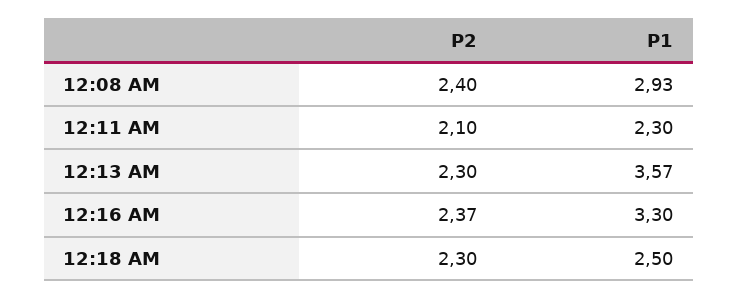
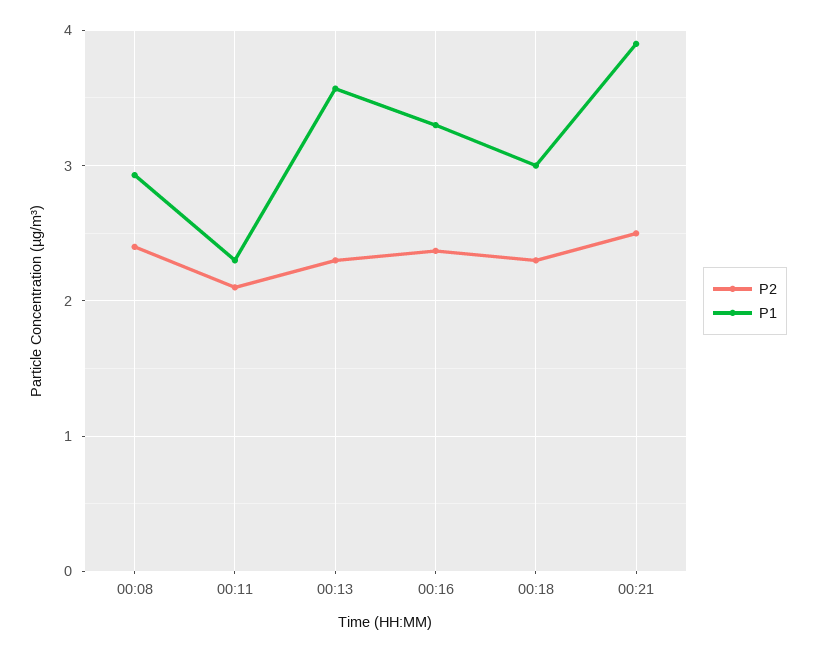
P1, 12:18 AM: 2.5 -> 3
P2, 00:21: none -> 2.5
P1, 00:21: none -> 3.9

